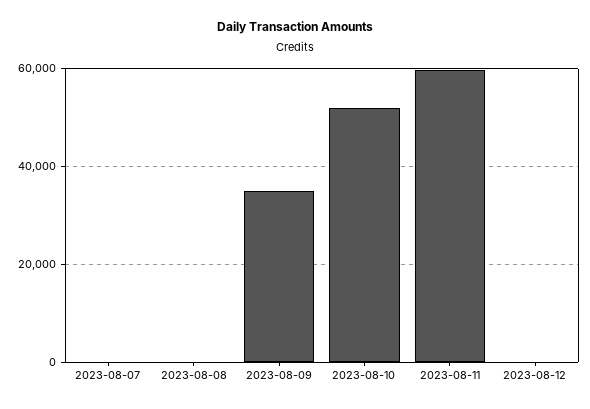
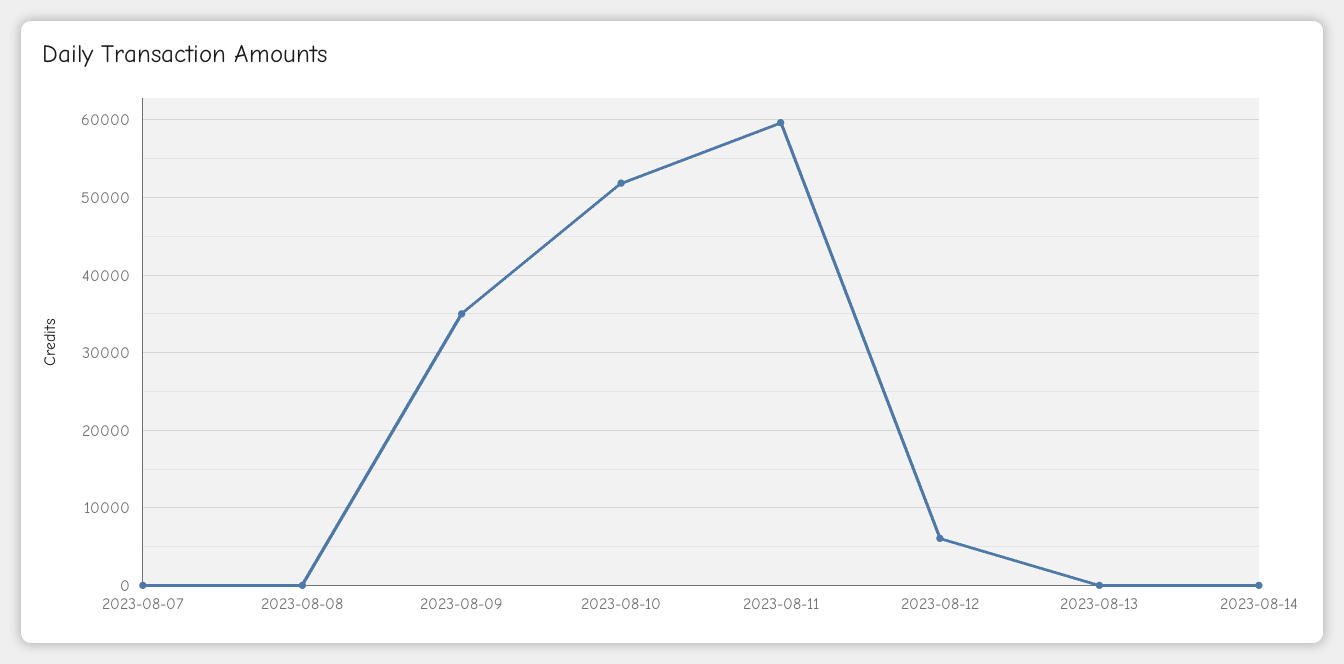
2023-08-12: 0 -> 6000
2023-08-13: none -> 0
2023-08-14: none -> 0

